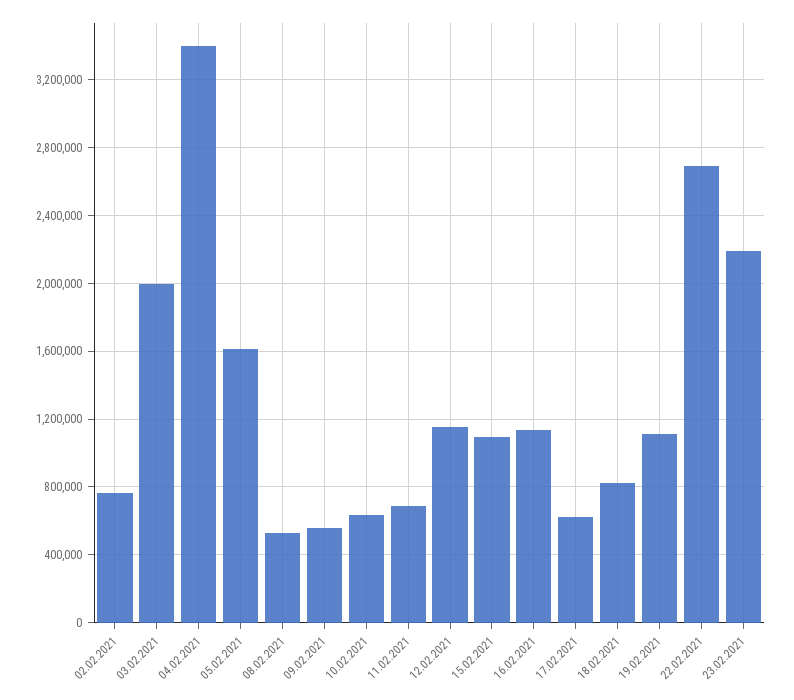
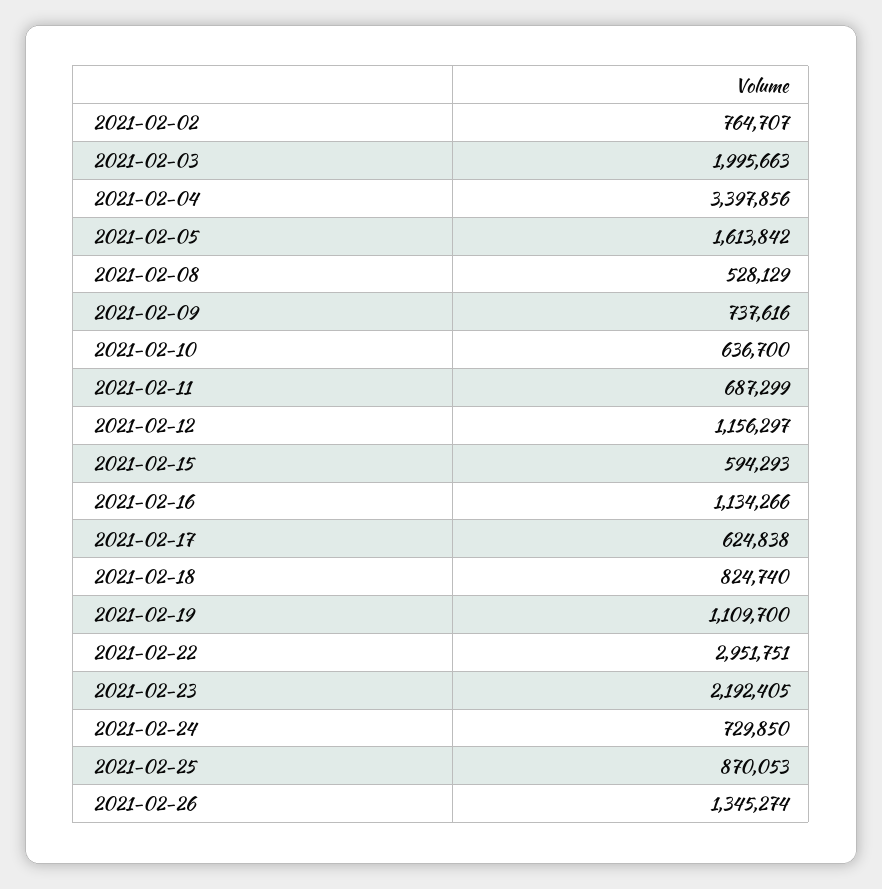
09.02.2021: 550000 -> 737616
15.02.2021: 1100000 -> 594293
22.02.2021: 2700000 -> 2951751
2021-02-24: none -> 729850
2021-02-25: none -> 870053
2021-02-26: none -> 1345274

